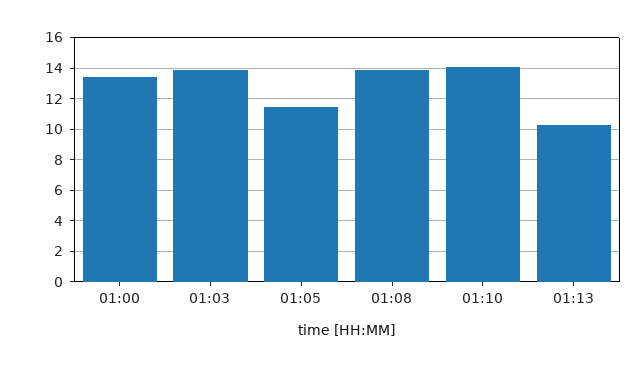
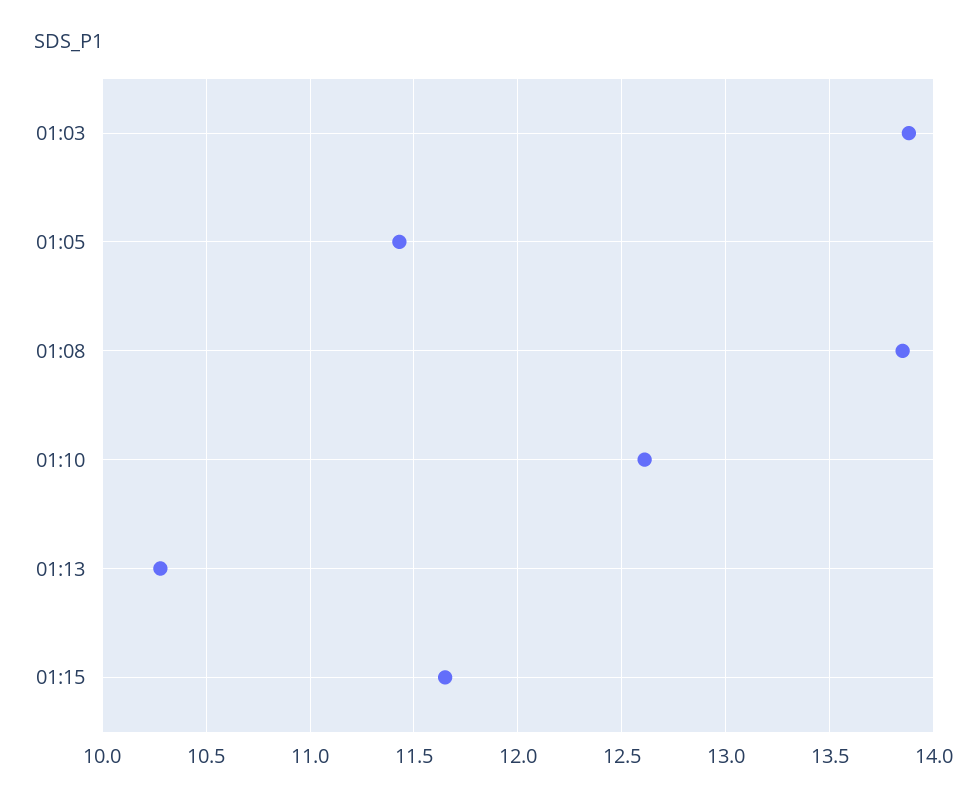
01:00: 13.5 -> none
01:10: 14 -> 12.6
01:15: none -> 11.65

